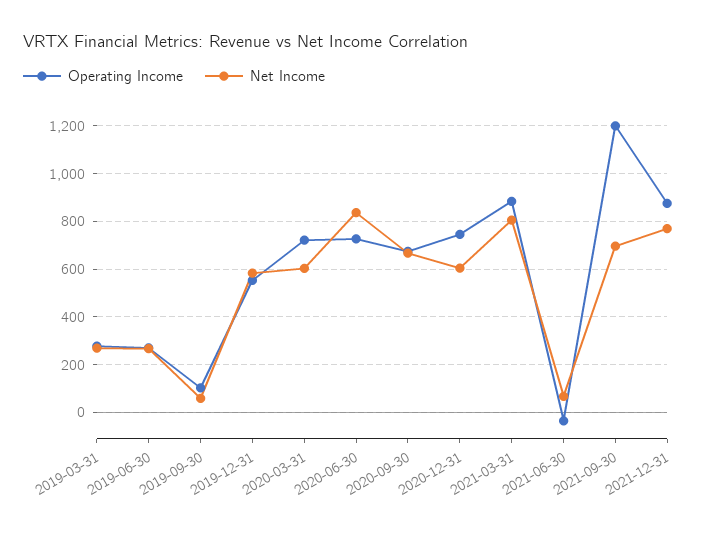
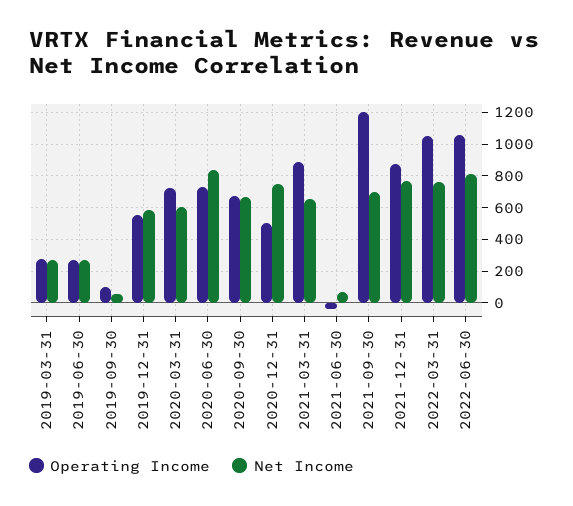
Operating Income, 2020-12-31: 750 -> 500
Net Income, 2020-12-31: 600 -> 750
Net Income, 2021-03-31: 800 -> 650
Operating Income, 2022-03-31: none -> 1050
Net Income, 2022-03-31: none -> 750
Operating Income, 2022-06-30: none -> 1050
Net Income, 2022-06-30: none -> 800

